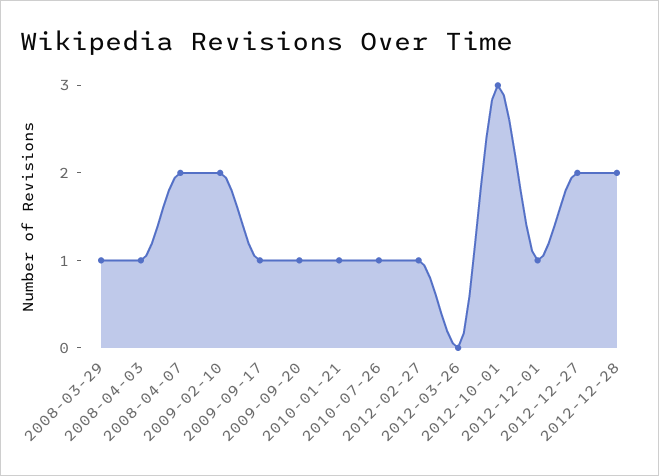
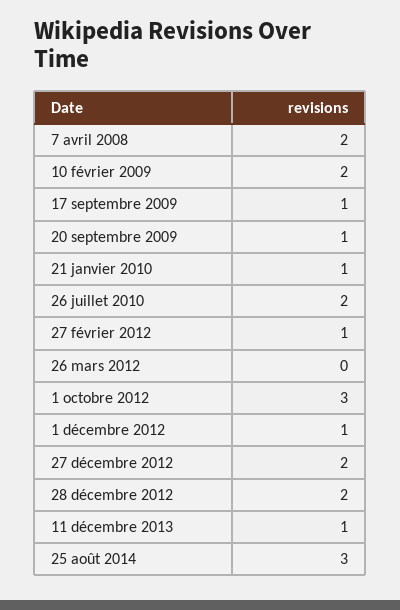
2008-03-29: 1 -> none
2008-04-03: 1 -> none
2010-07-26: 1 -> 2
11 décembre 2013: none -> 1
25 août 2014: none -> 3

